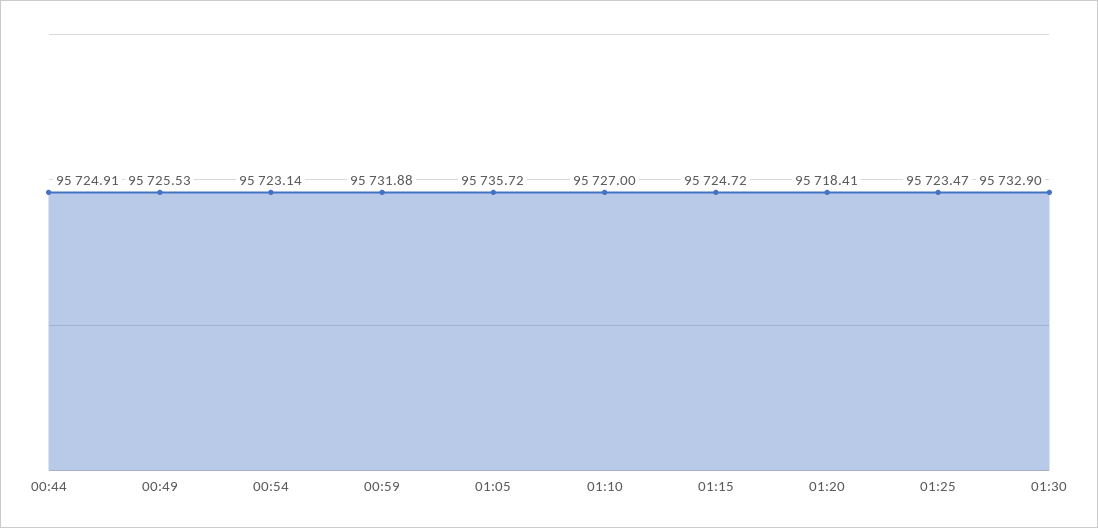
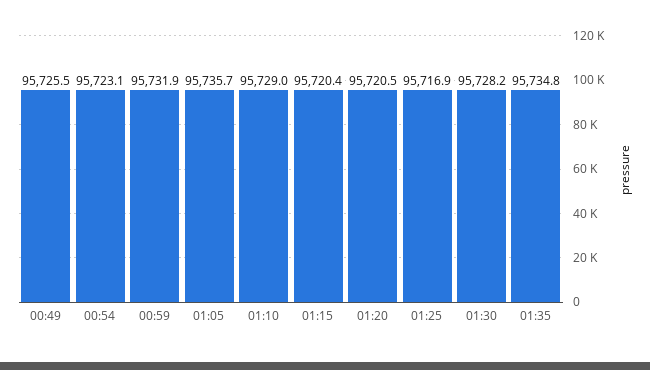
00:44: 95724.91 -> none
01:10: 95727 -> 95729
01:15: 95724.72 -> 95720.4
01:20: 95718.41 -> 95720.5
01:25: 95723.47 -> 95716.9
01:30: 95732.9 -> 95728.2
01:35: none -> 95734.8

